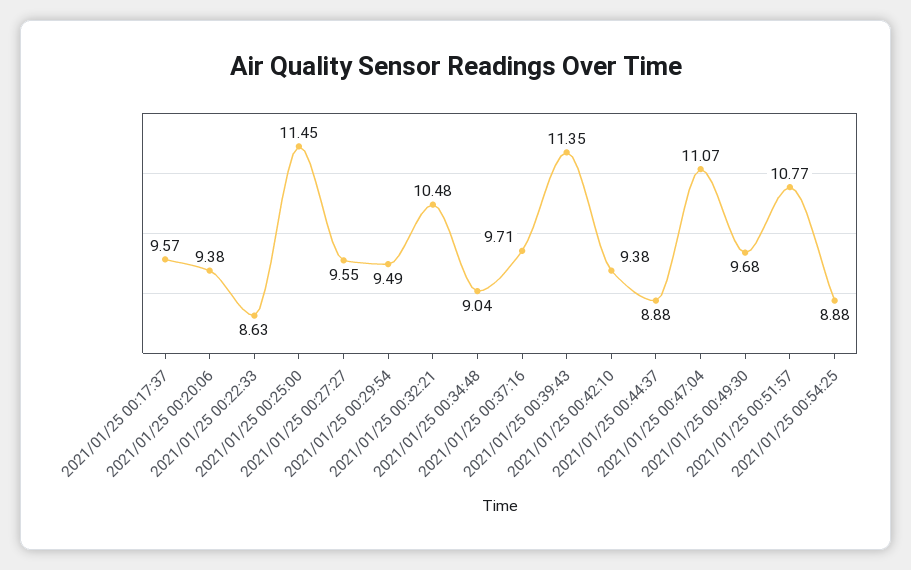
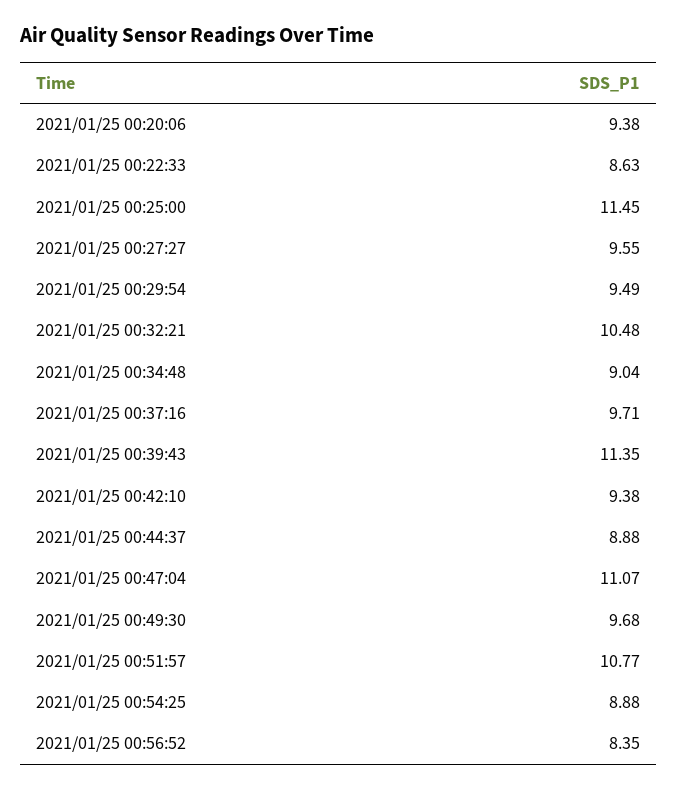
2021/01/25 00:17:37: 9.57 -> none
2021/01/25 00:56:52: none -> 8.35

